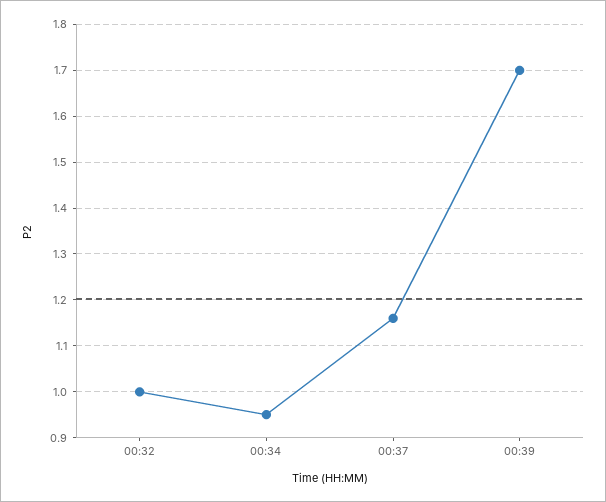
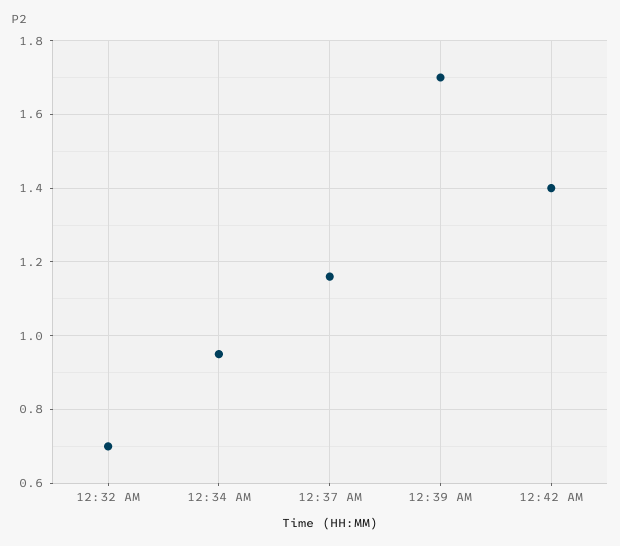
00:32: 1 -> 0.7
12:42 AM: none -> 1.4

